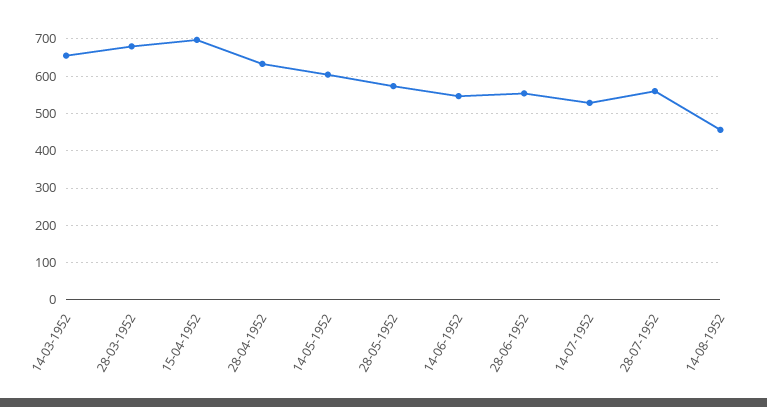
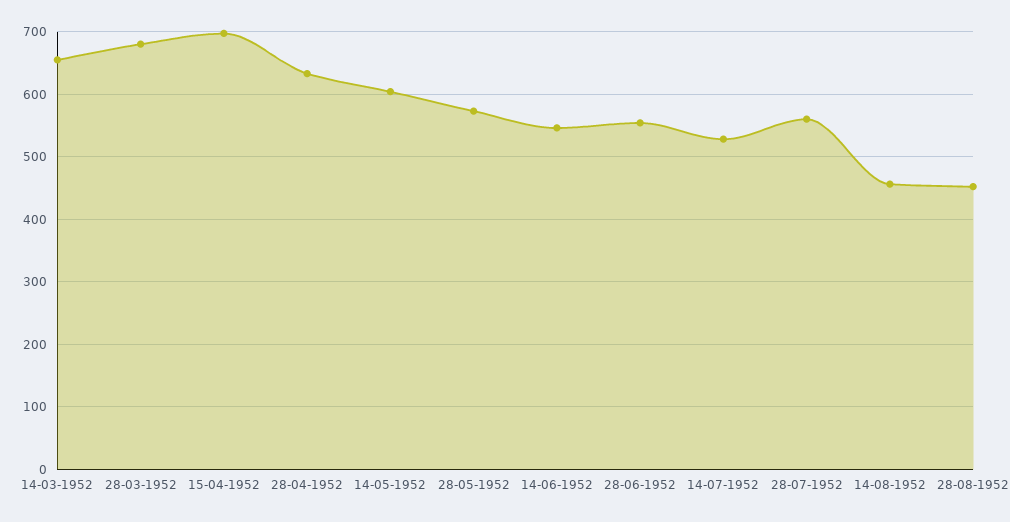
28-08-1952: none -> 450

